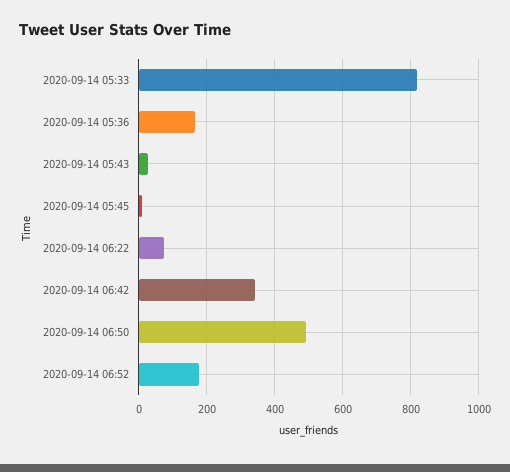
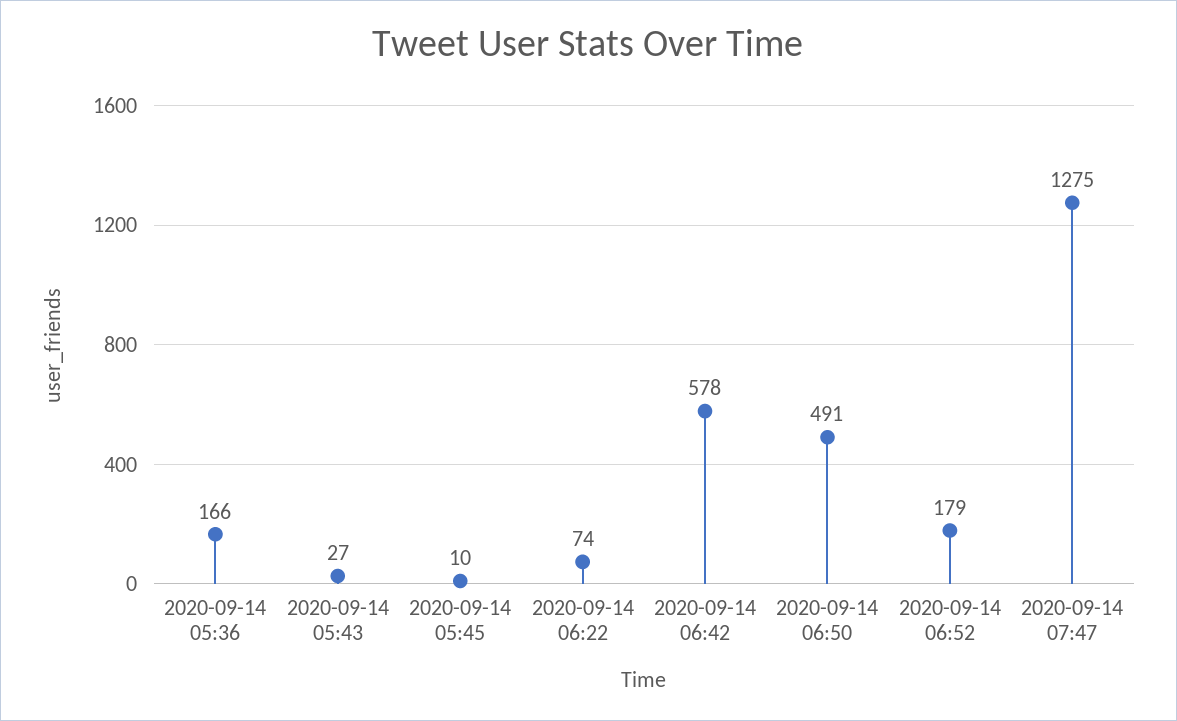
2020-09-14 05:33: 820 -> none
2020-09-14 06:42: 340 -> 578
2020-09-14 07:47: none -> 1275

